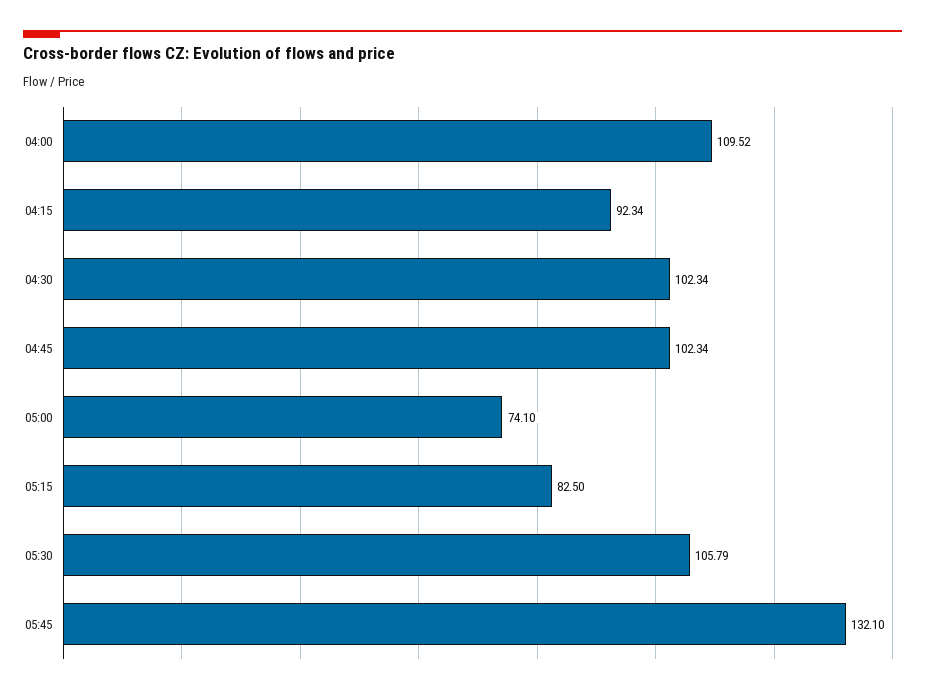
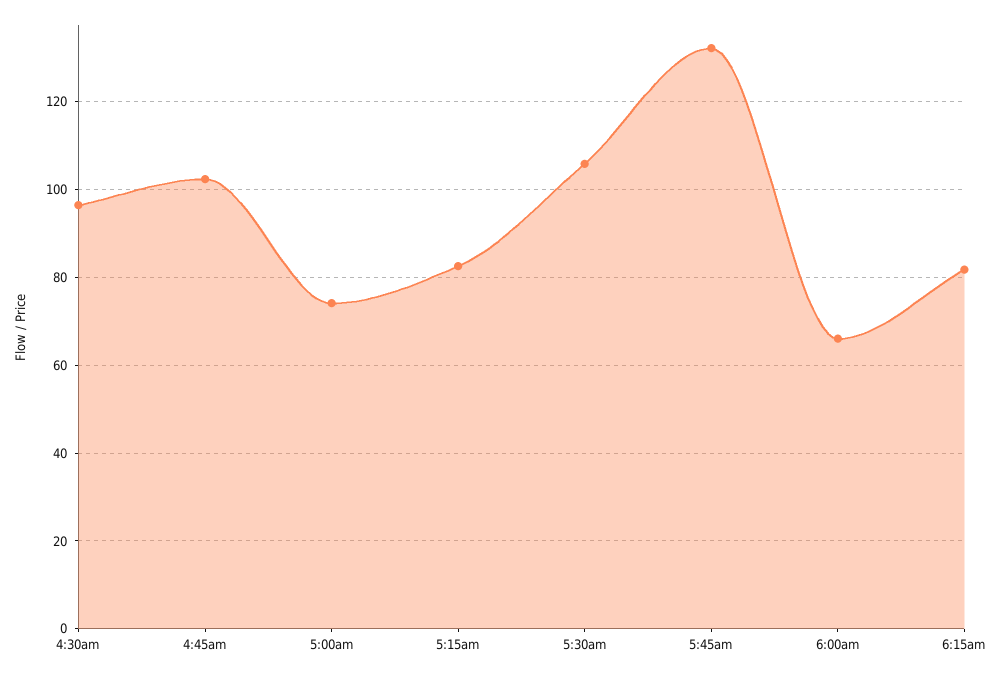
04:00: 109.52 -> none
04:15: 92.34 -> none
04:30: 102.34 -> 96
6:00am: none -> 66
6:15am: none -> 82

